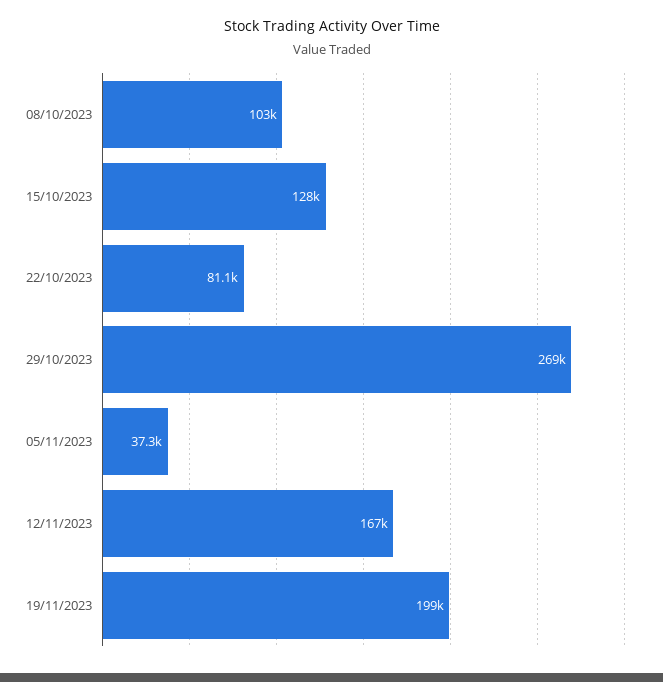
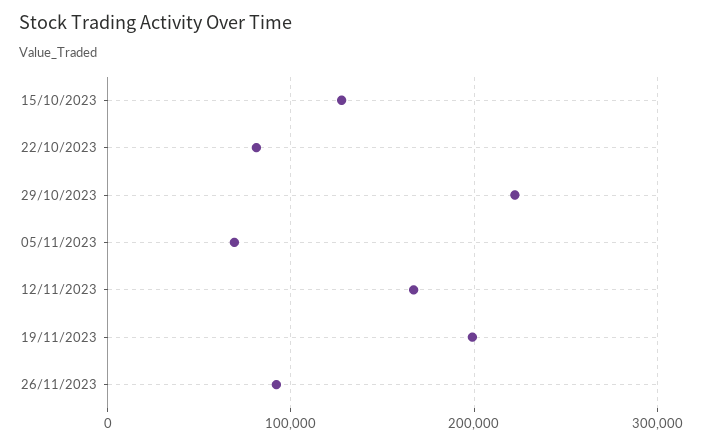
08/10/2023: 103000 -> none
29/10/2023: 269000 -> 220000
05/11/2023: 37300 -> 70000
26/11/2023: none -> 90000

